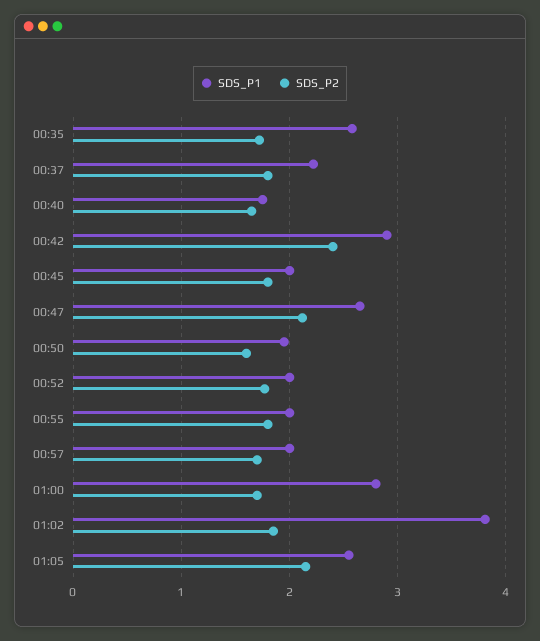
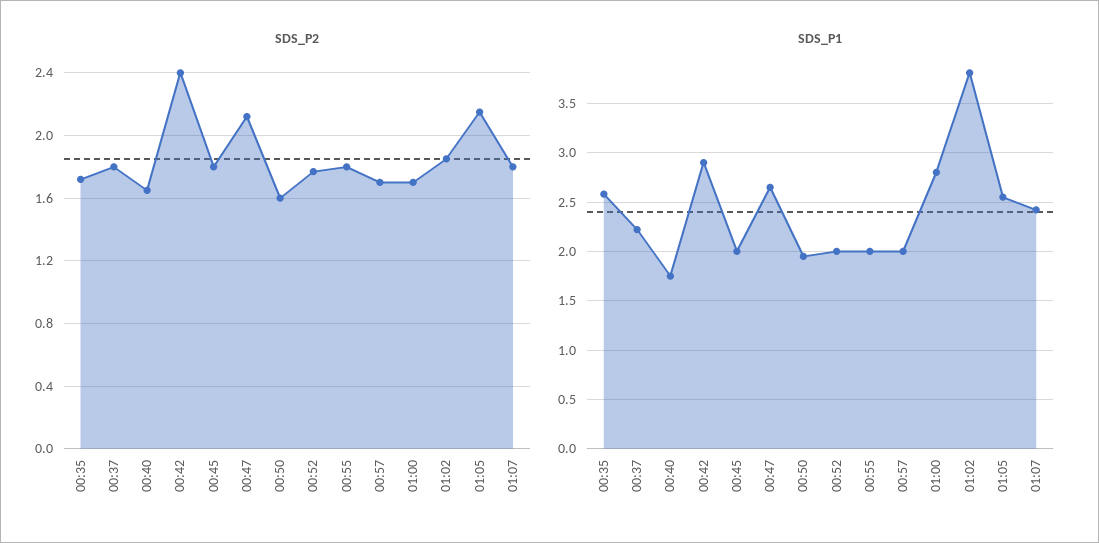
SDS_P2, 01:07: none -> 1.8
SDS_P1, 01:07: none -> 2.4

